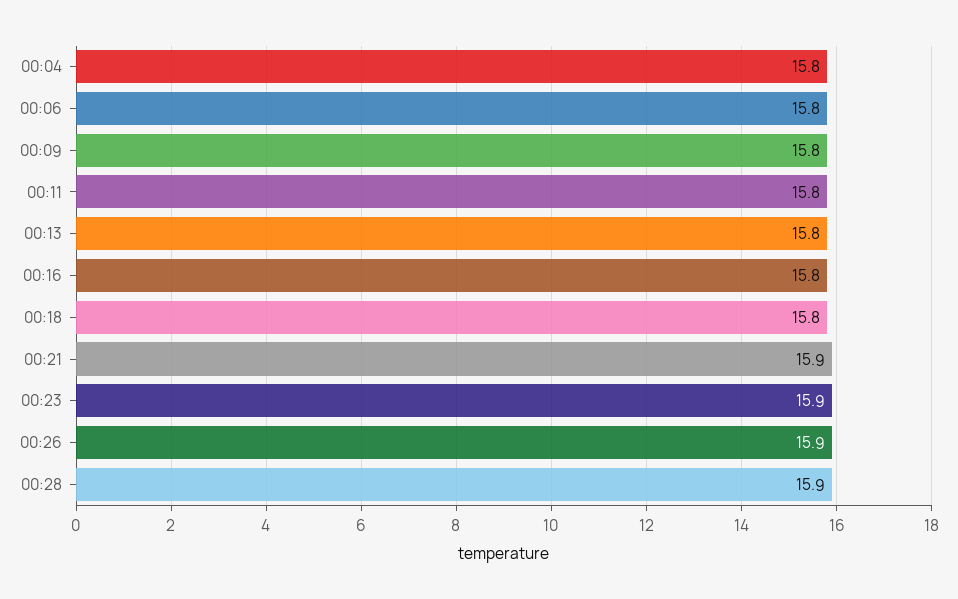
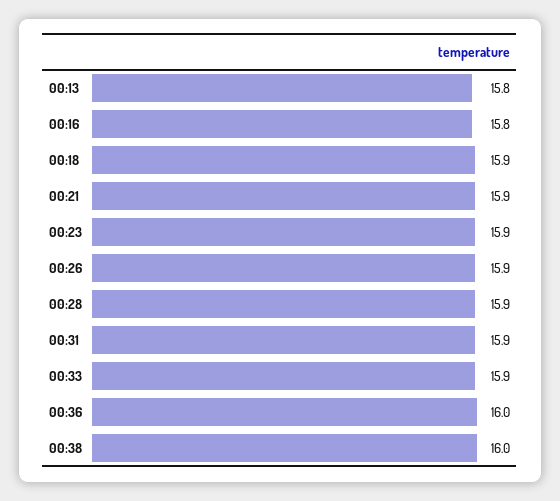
00:04: 15.8 -> none
00:06: 15.8 -> none
00:09: 15.8 -> none
00:11: 15.8 -> none
00:18: 15.8 -> 15.9
00:31: none -> 15.9
00:33: none -> 15.9
00:36: none -> 16
00:38: none -> 16

